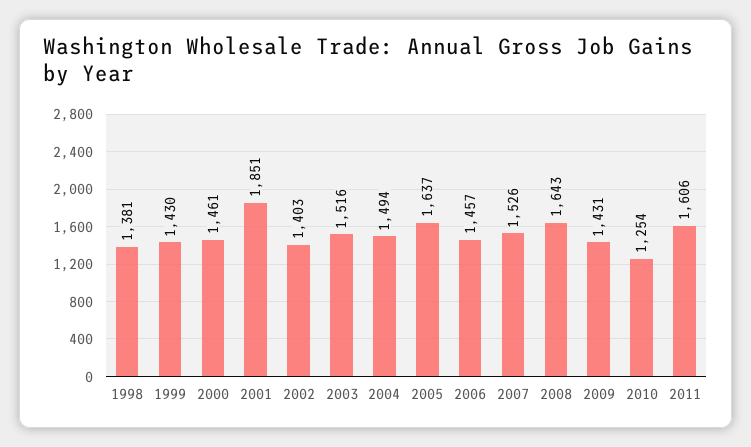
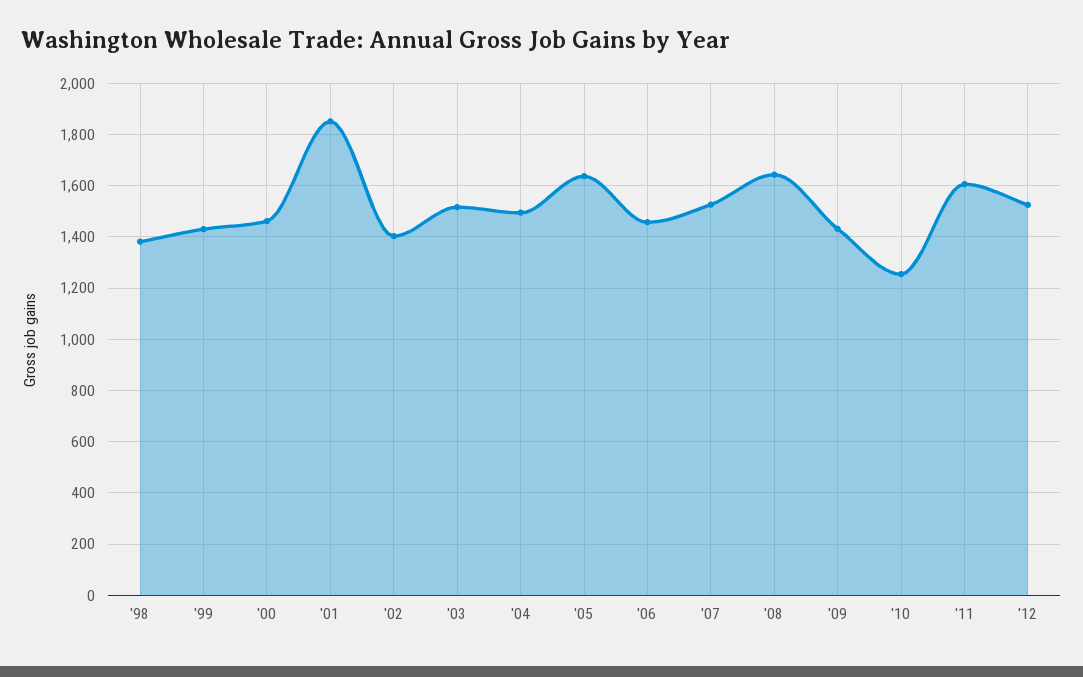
'12: none -> 1525

